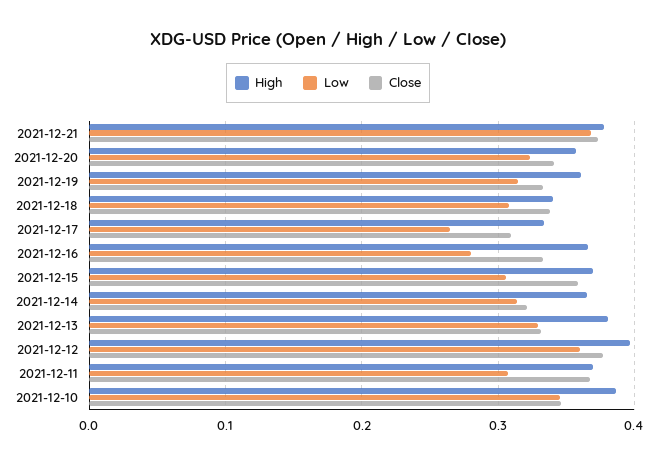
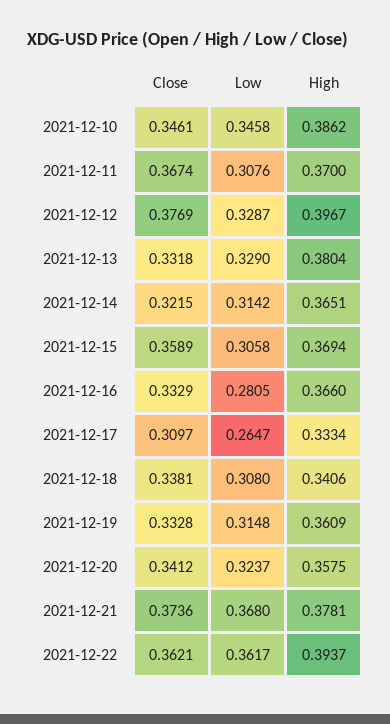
Low, 2021-12-12: 0.36 -> 0.3287
Close, 2021-12-22: none -> 0.3621
Low, 2021-12-22: none -> 0.3617
High, 2021-12-22: none -> 0.3937

